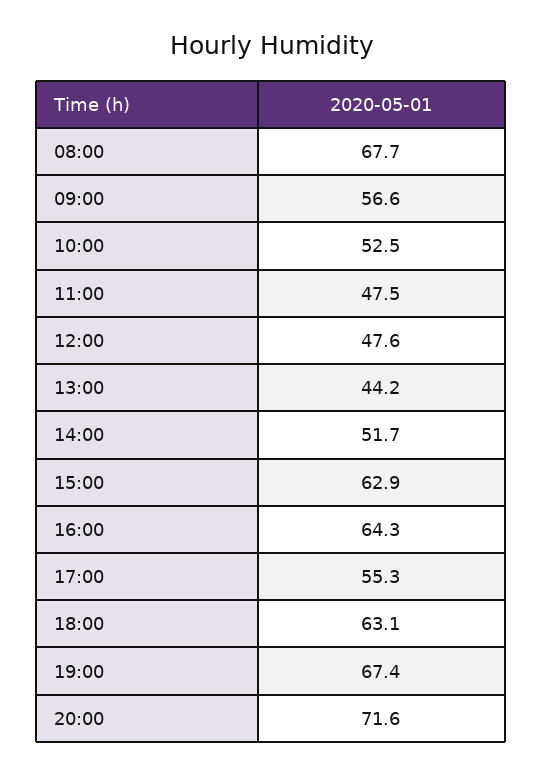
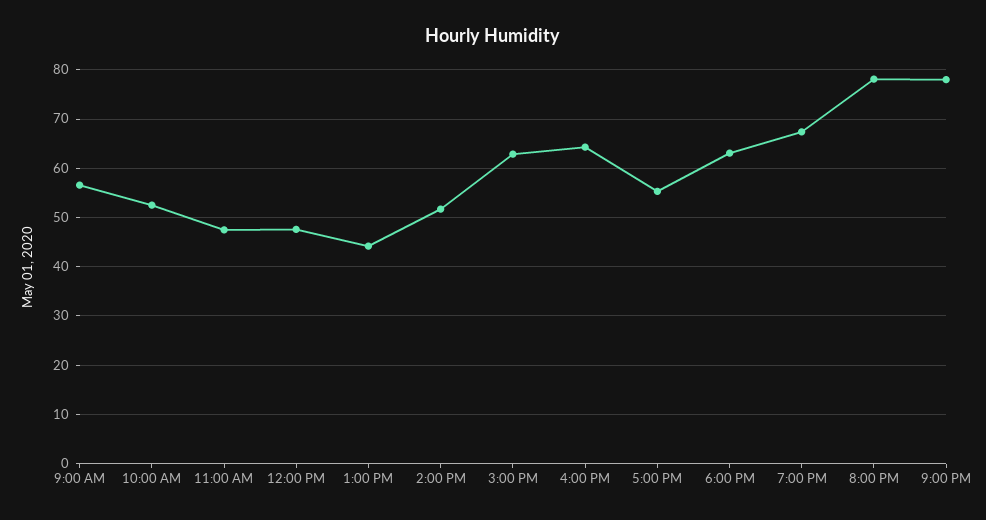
08:00: 67.7 -> none
20:00: 71.6 -> 78
9:00 PM: none -> 78

